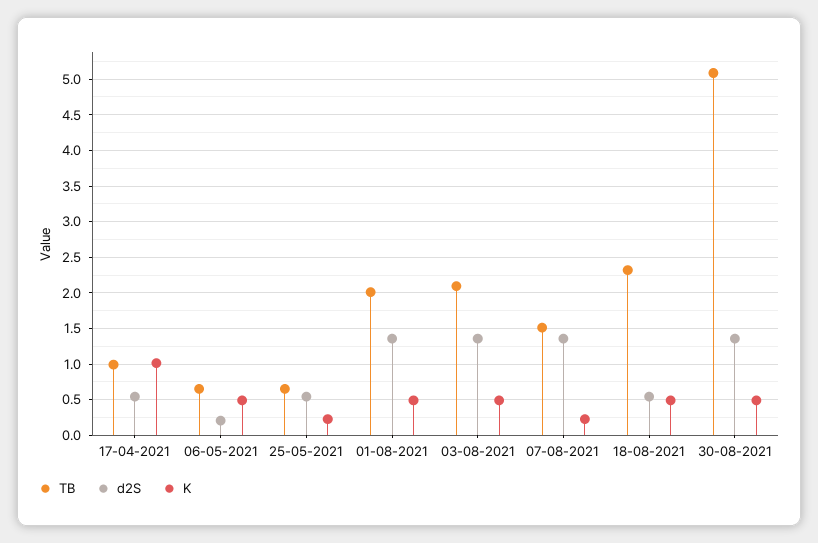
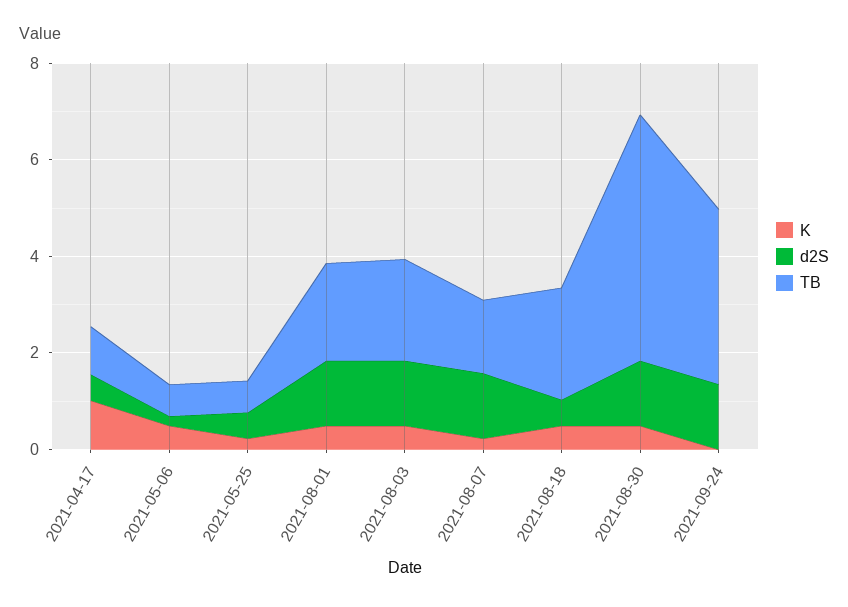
K, 2021-09-24: none -> 0
d2S, 2021-09-24: none -> 1.5
TB, 2021-09-24: none -> 3.5

